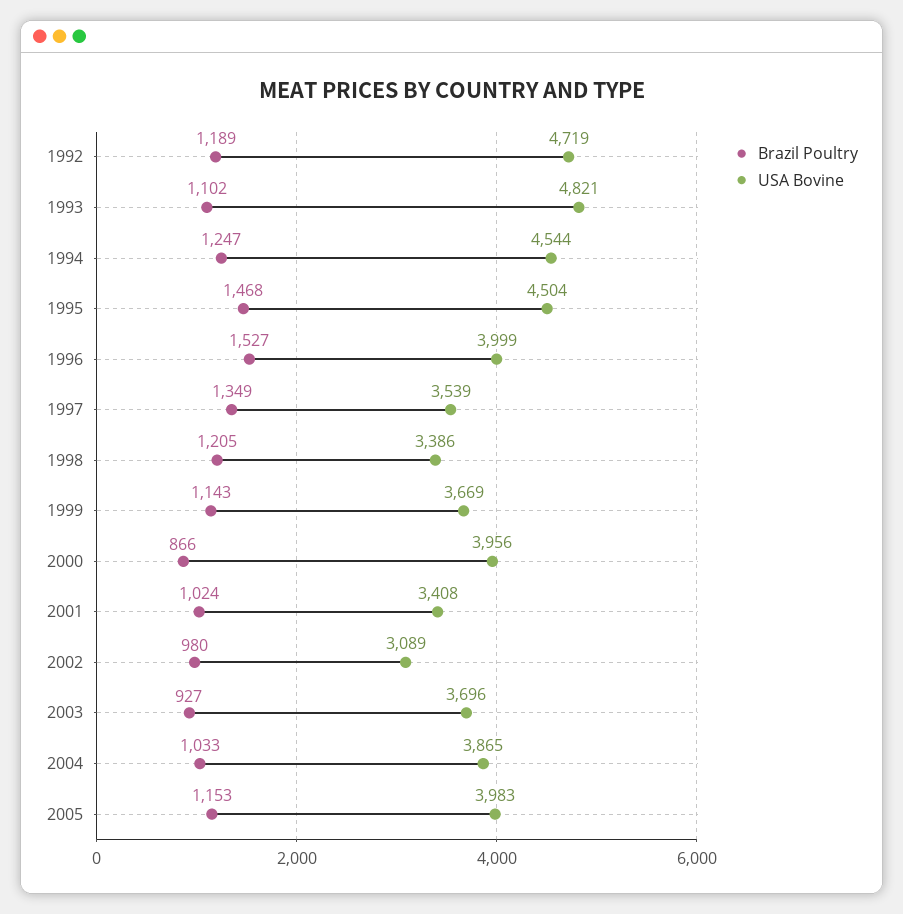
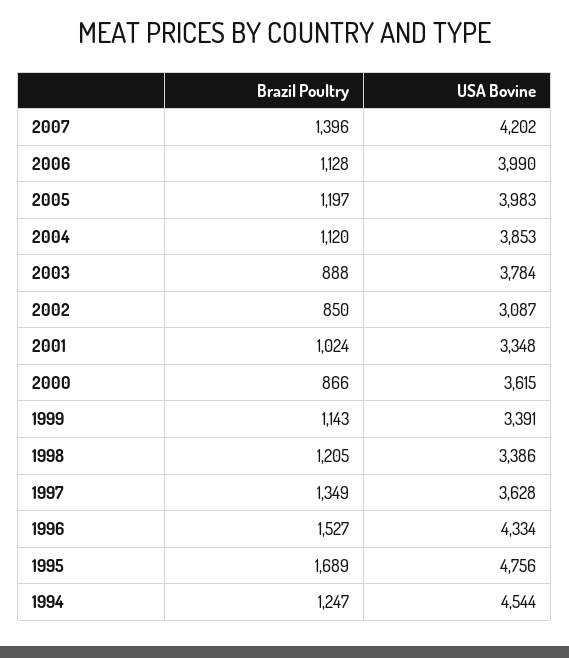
Brazil Poultry, 1992: 1189 -> none
USA Bovine, 1992: 4719 -> none
Brazil Poultry, 1993: 1102 -> none
USA Bovine, 1993: 4821 -> none
Brazil Poultry, 1995: 1468 -> 1689
USA Bovine, 1995: 4504 -> 4756
USA Bovine, 1996: 3999 -> 4334
USA Bovine, 1997: 3539 -> 3628
USA Bovine, 1999: 3669 -> 3391
USA Bovine, 2000: 3956 -> 3615
USA Bovine, 2001: 3408 -> 3348
Brazil Poultry, 2002: 980 -> 850
USA Bovine, 2002: 3089 -> 3087
Brazil Poultry, 2003: 927 -> 888
USA Bovine, 2003: 3696 -> 3784
Brazil Poultry, 2004: 1033 -> 1120
USA Bovine, 2004: 3865 -> 3853
Brazil Poultry, 2005: 1153 -> 1197
Brazil Poultry, 2007: none -> 1396
USA Bovine, 2007: none -> 4202
Brazil Poultry, 2006: none -> 1128
USA Bovine, 2006: none -> 3990

